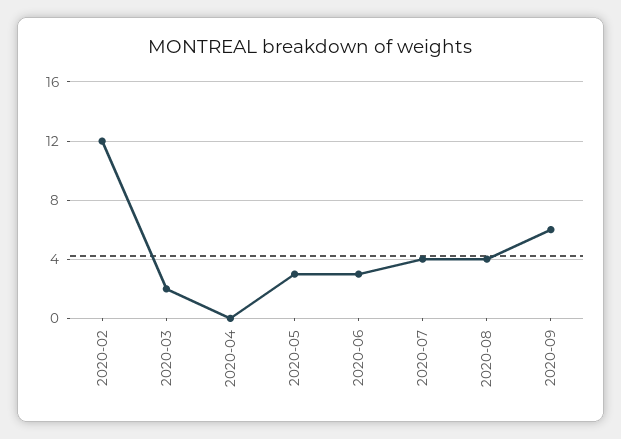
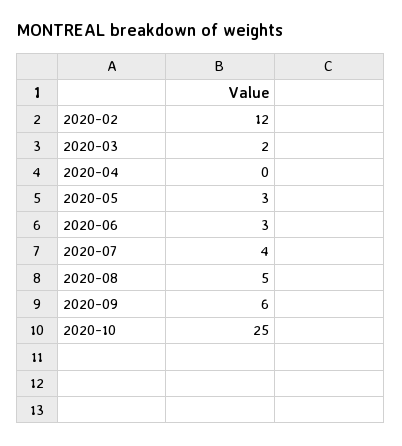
2020-08: 4 -> 5
2020-10: none -> 25

